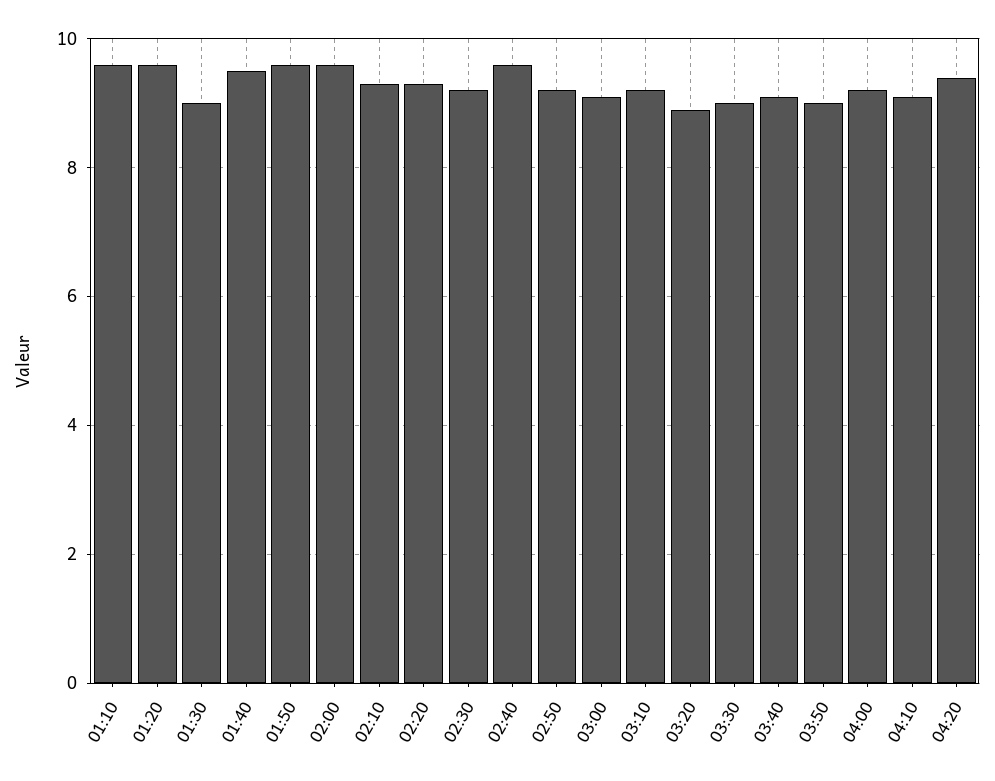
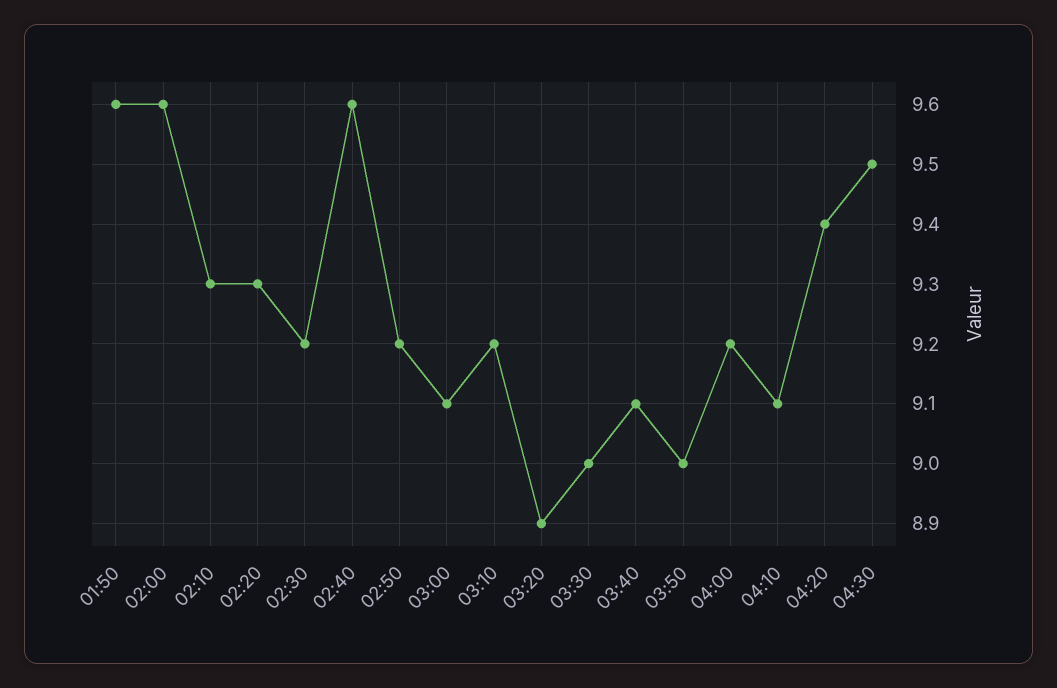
01:10: 9.5 -> none
01:20: 9.5 -> none
01:30: 9 -> none
01:40: 9.5 -> none
04:30: none -> 9.5

